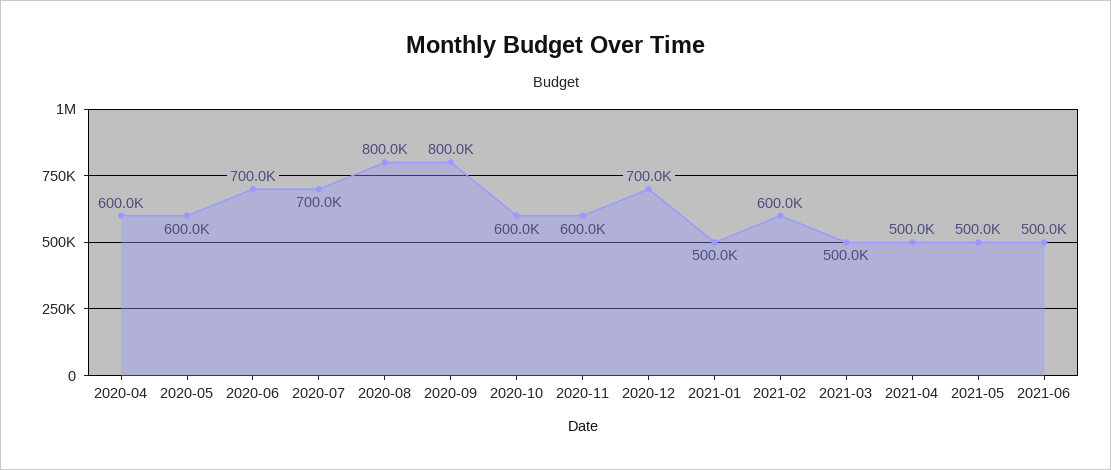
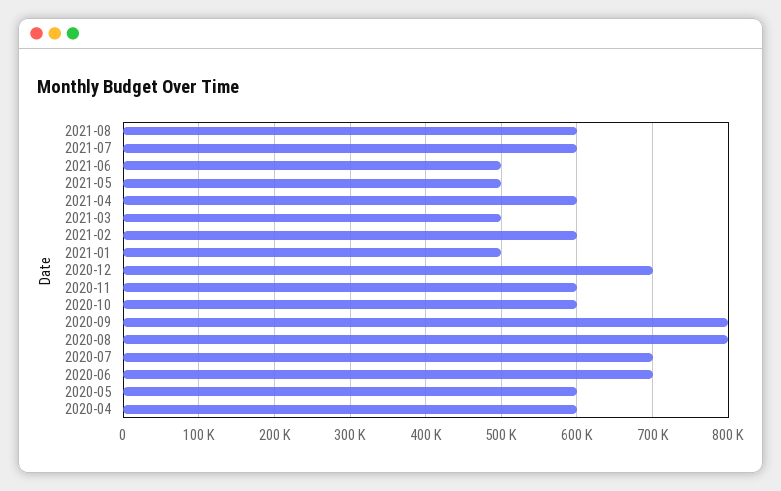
2021-04: 500000 -> 600000
2021-08: none -> 600000
2021-07: none -> 600000

